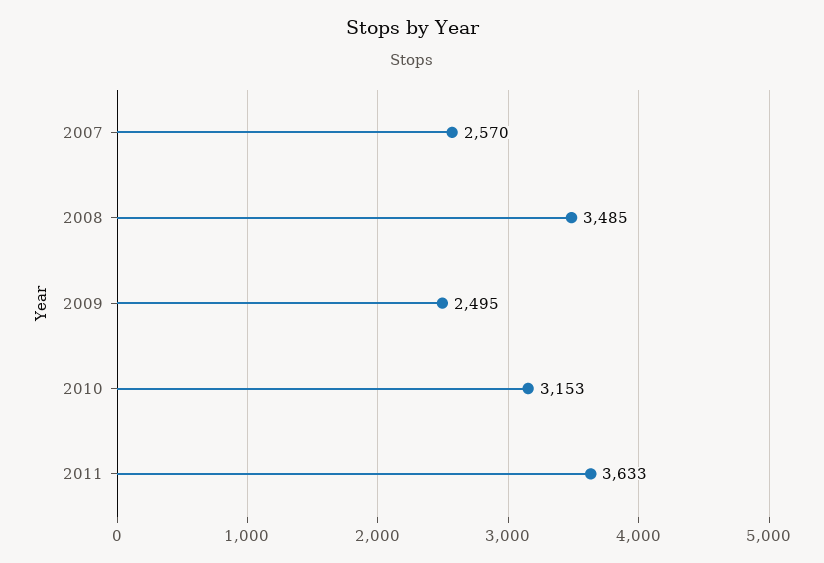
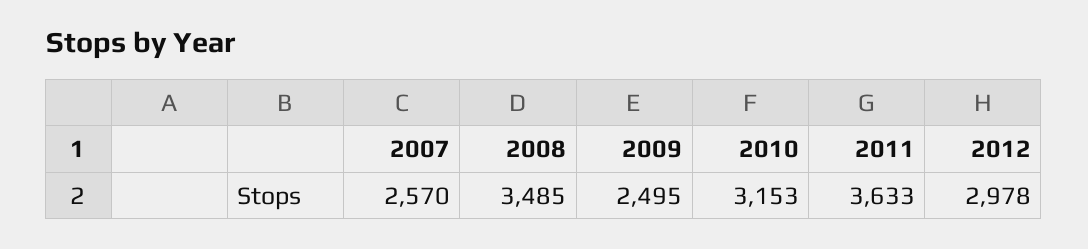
2012: none -> 2978

